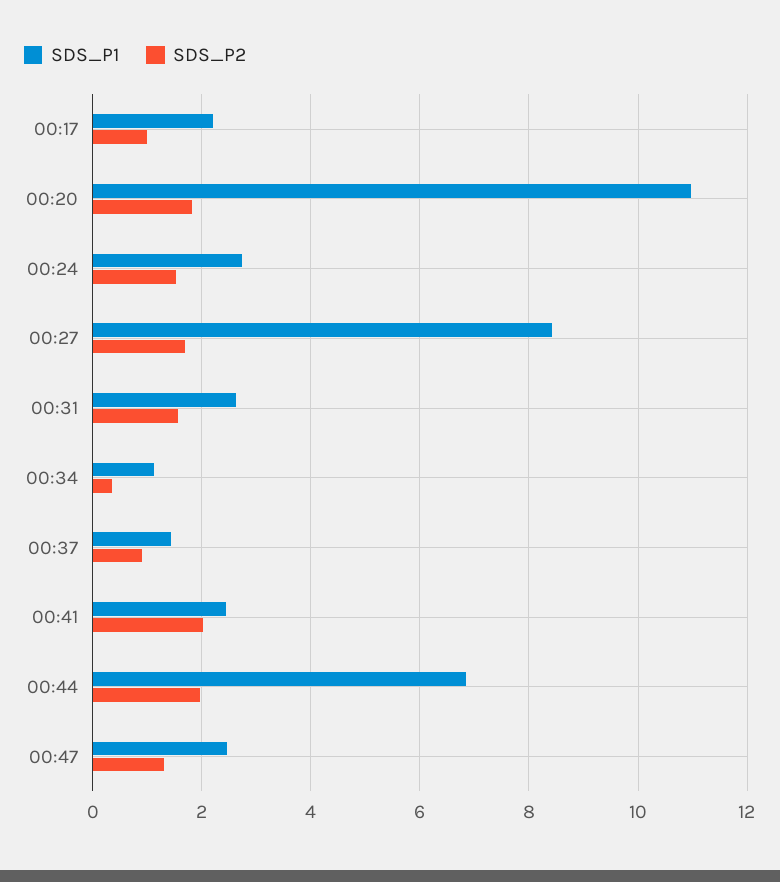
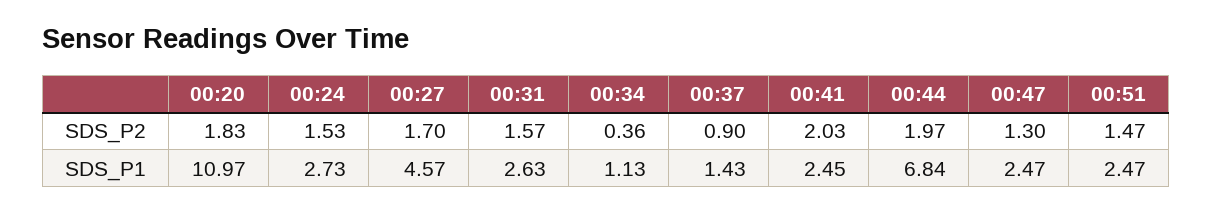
SDS_P1, 00:17: 2.2 -> none
SDS_P2, 00:17: 1 -> none
SDS_P1, 00:27: 8.4 -> 4.57
SDS_P2, 00:51: none -> 1.47
SDS_P1, 00:51: none -> 2.47

